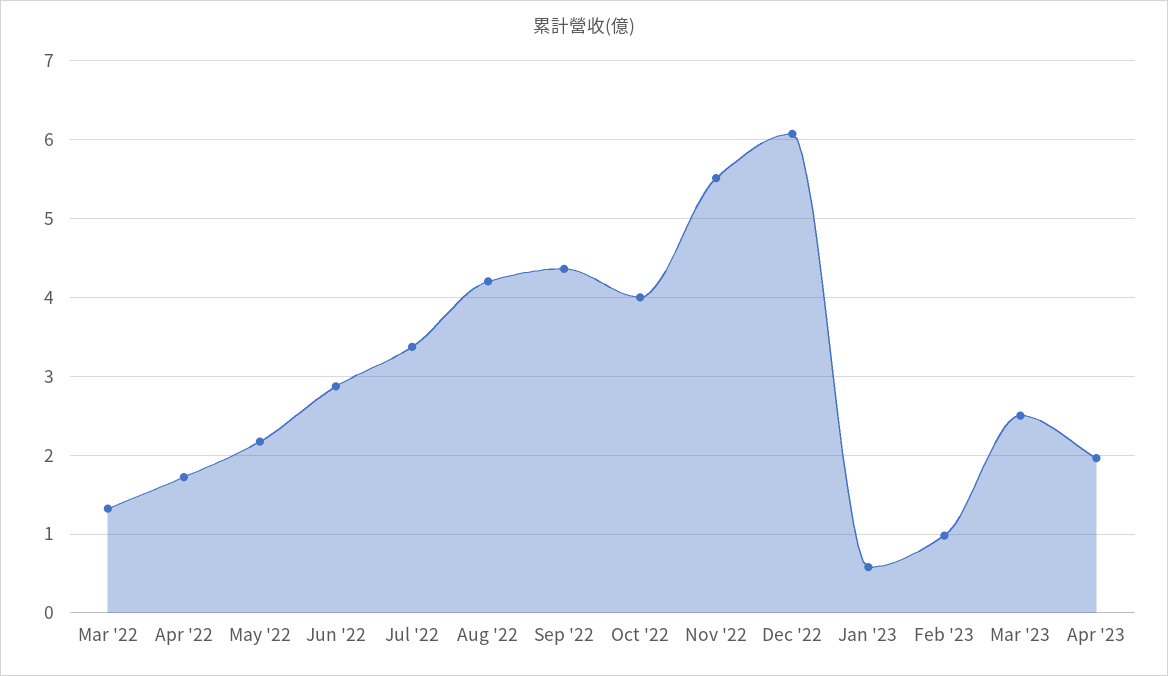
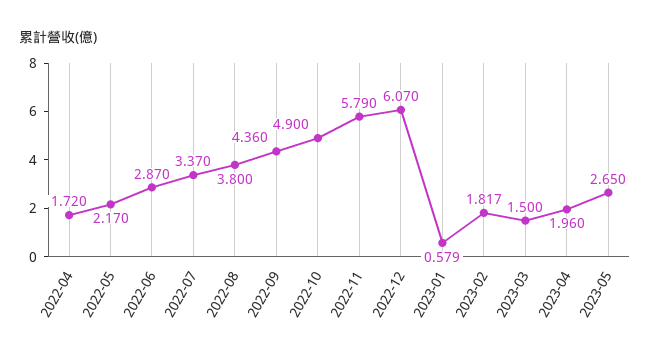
Mar '22: 1.3 -> none
Aug '22: 4.2 -> 3.8
Oct '22: 4 -> 4.9
Nov '22: 5.5 -> 5.79
Feb '23: 1 -> 1.817
Mar '23: 2.5 -> 1.5
2023-05: none -> 2.65

